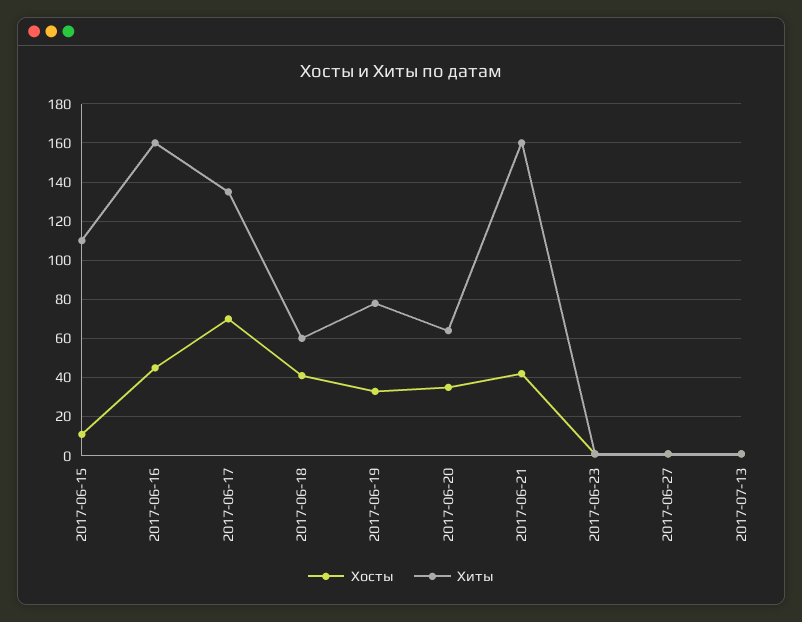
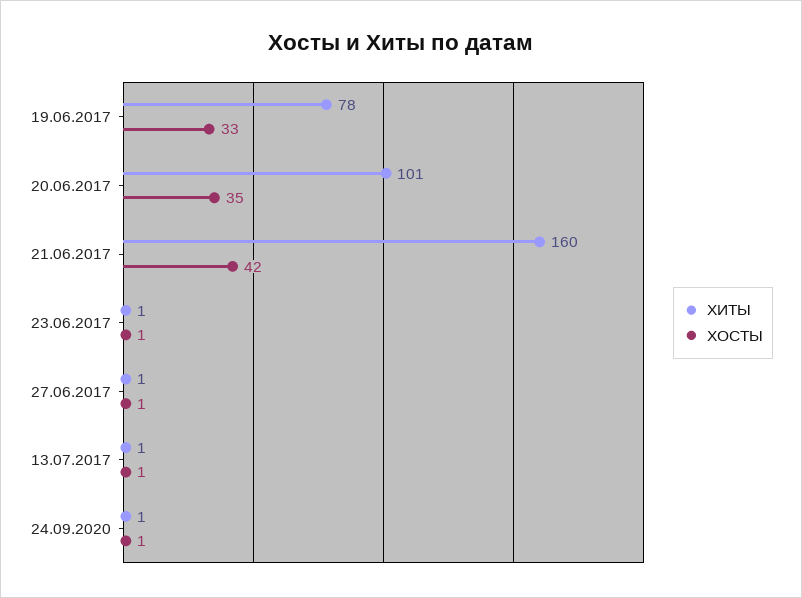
Хосты, 2017-06-15: 10 -> none
Хиты, 2017-06-15: 110 -> none
Хосты, 2017-06-16: 45 -> none
Хиты, 2017-06-16: 160 -> none
Хосты, 2017-06-17: 70 -> none
Хиты, 2017-06-17: 135 -> none
Хосты, 2017-06-18: 40 -> none
Хиты, 2017-06-18: 60 -> none
Хиты, 2017-06-20: 65 -> 101
Хиты, 24.09.2020: none -> 1
Хосты, 24.09.2020: none -> 1

